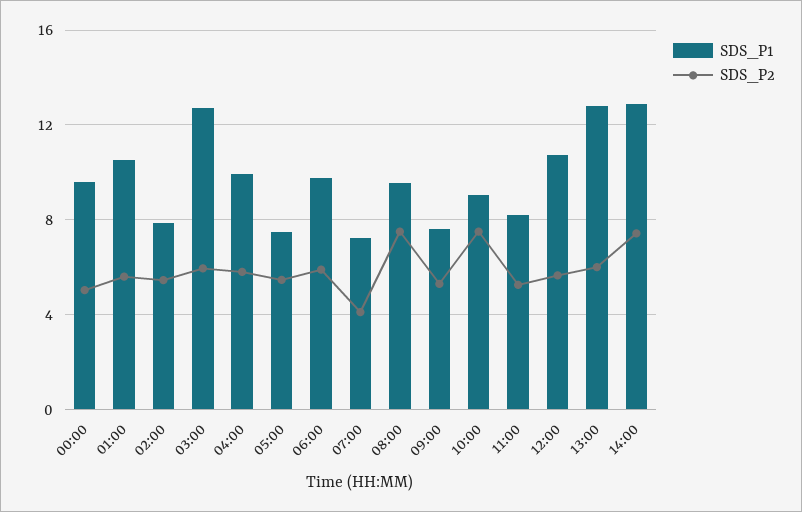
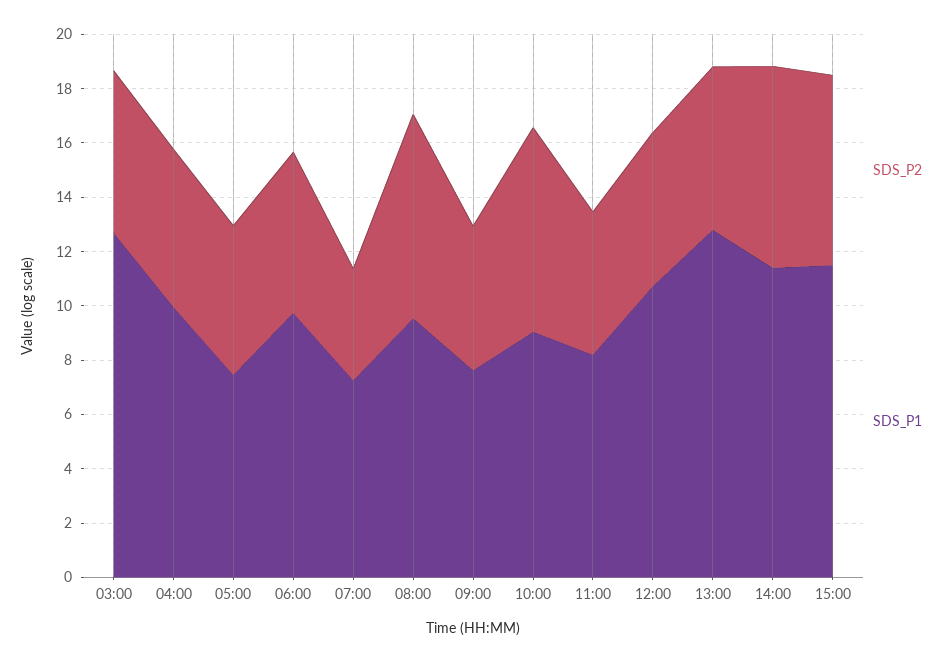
SDS_P1, 00:00: 9.5 -> none
SDS_P2, 00:00: 5 -> none
SDS_P1, 01:00: 10.5 -> none
SDS_P2, 01:00: 5.5 -> none
SDS_P1, 02:00: 8 -> none
SDS_P2, 02:00: 5.5 -> none
SDS_P1, 14:00: 13 -> 11.5
SDS_P2, 15:00: none -> 7
SDS_P1, 15:00: none -> 11.5

